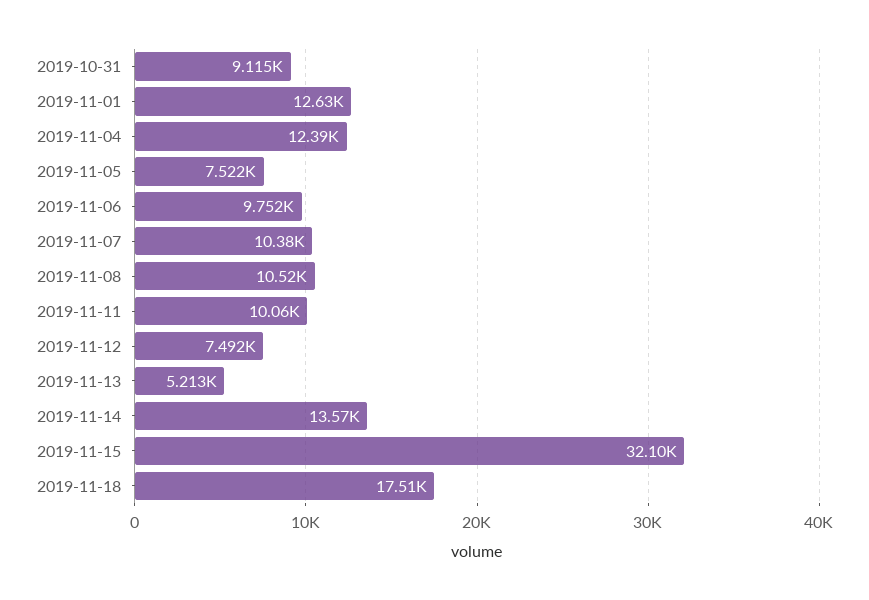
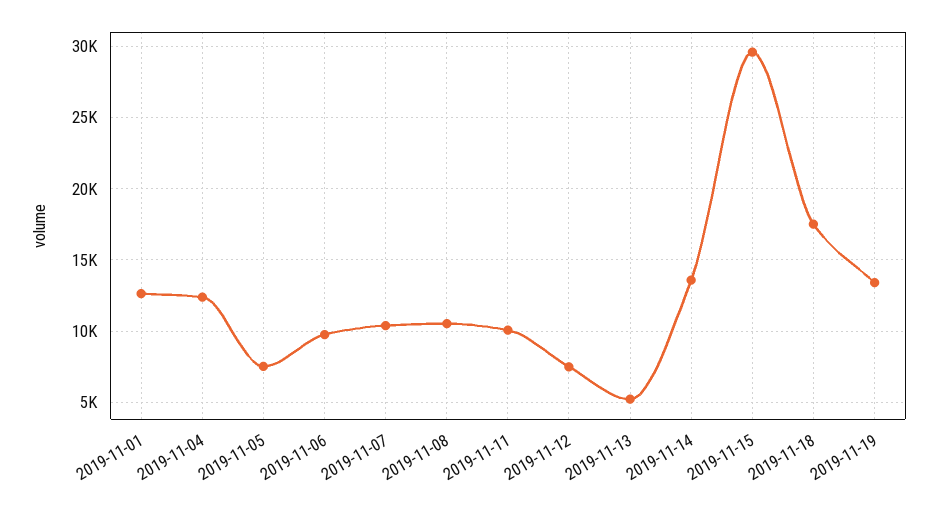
2019-10-31: 9115 -> none
2019-11-15: 32100 -> 29500
2019-11-19: none -> 13500

